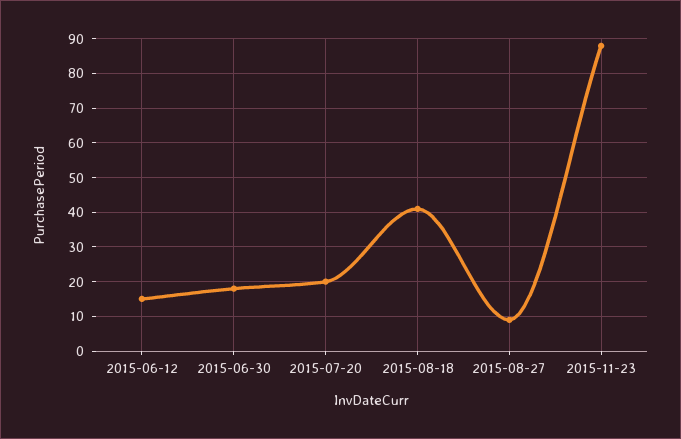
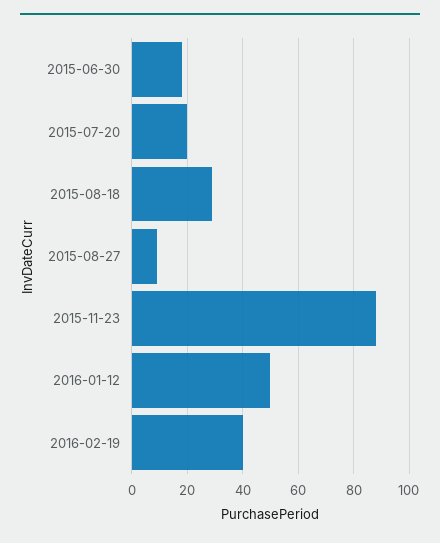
2015-06-12: 15 -> none
2015-08-18: 40 -> 30
2016-01-12: none -> 50
2016-02-19: none -> 40

